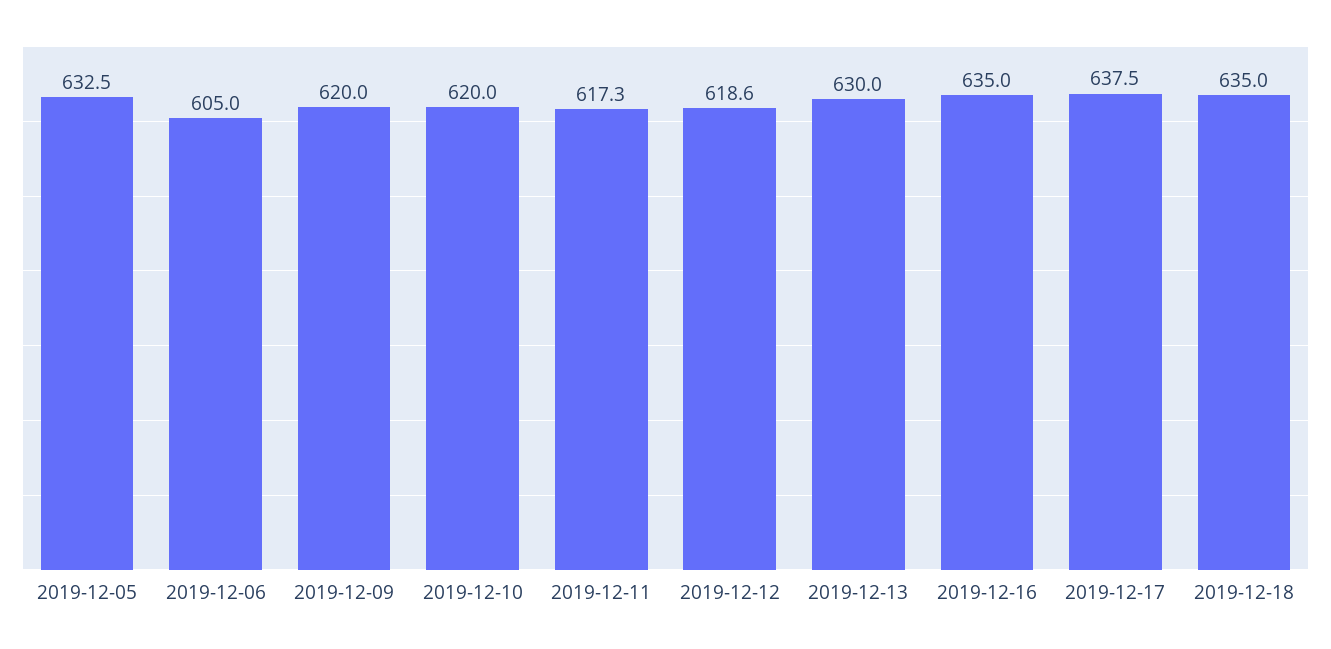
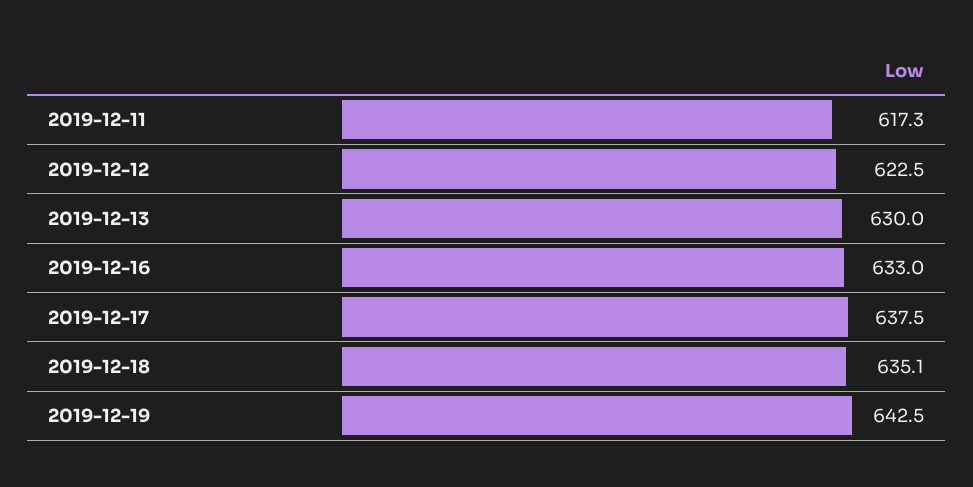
2019-12-05: 632.5 -> none
2019-12-06: 605 -> none
2019-12-09: 620 -> none
2019-12-10: 620 -> none
2019-12-12: 618.6 -> 622.5
2019-12-16: 635 -> 633
2019-12-18: 635 -> 635.1
2019-12-19: none -> 642.5

